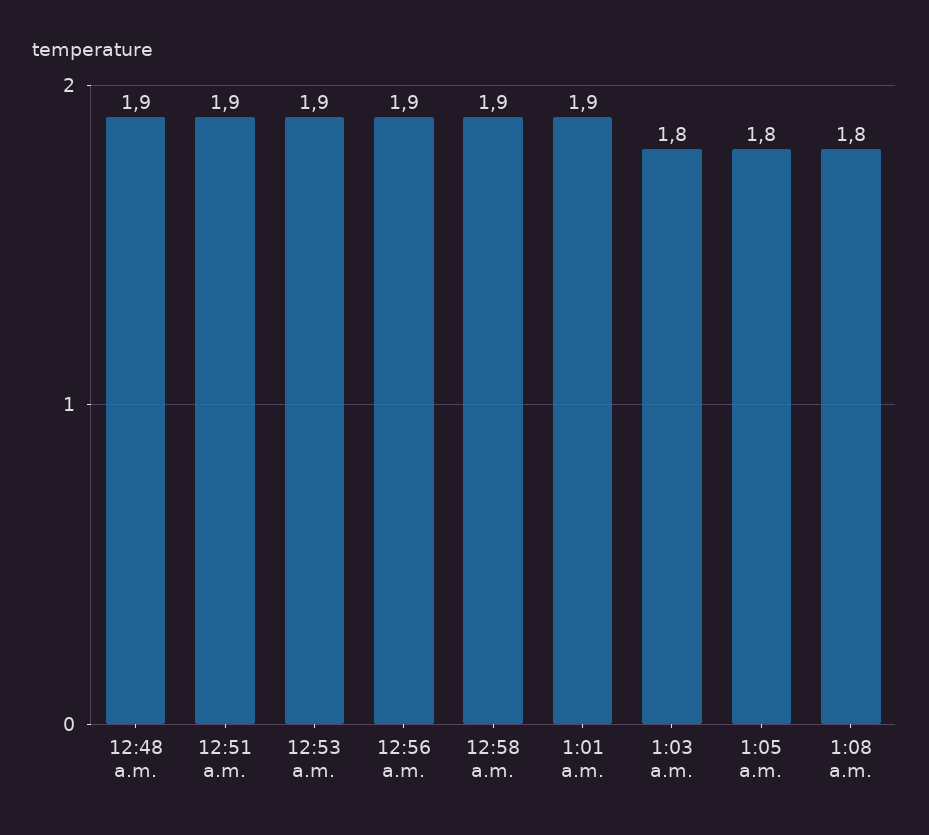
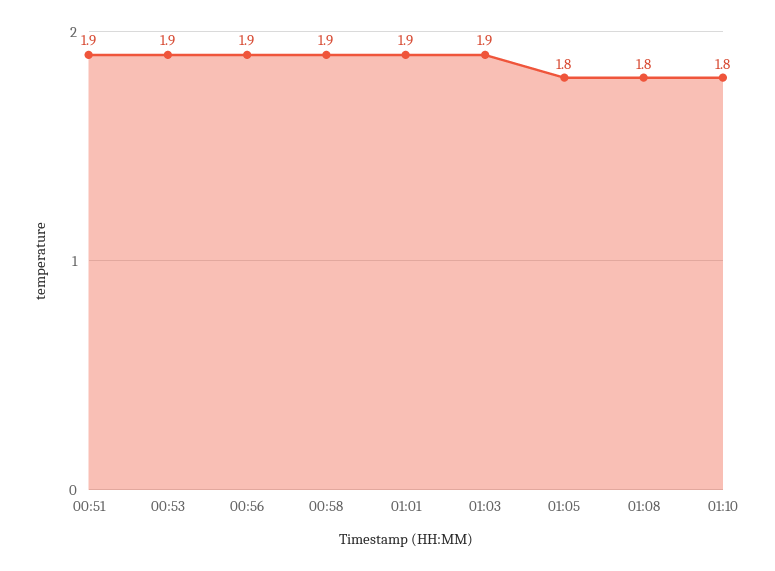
12:48 a.m.: 1.9 -> none
1:03 a.m.: 1.8 -> 1.9
01:10: none -> 1.8

